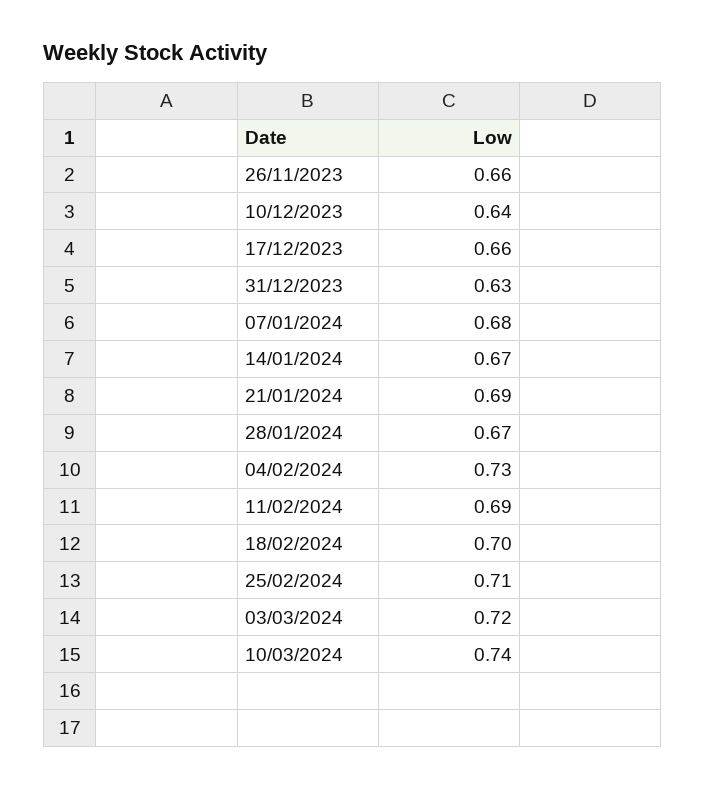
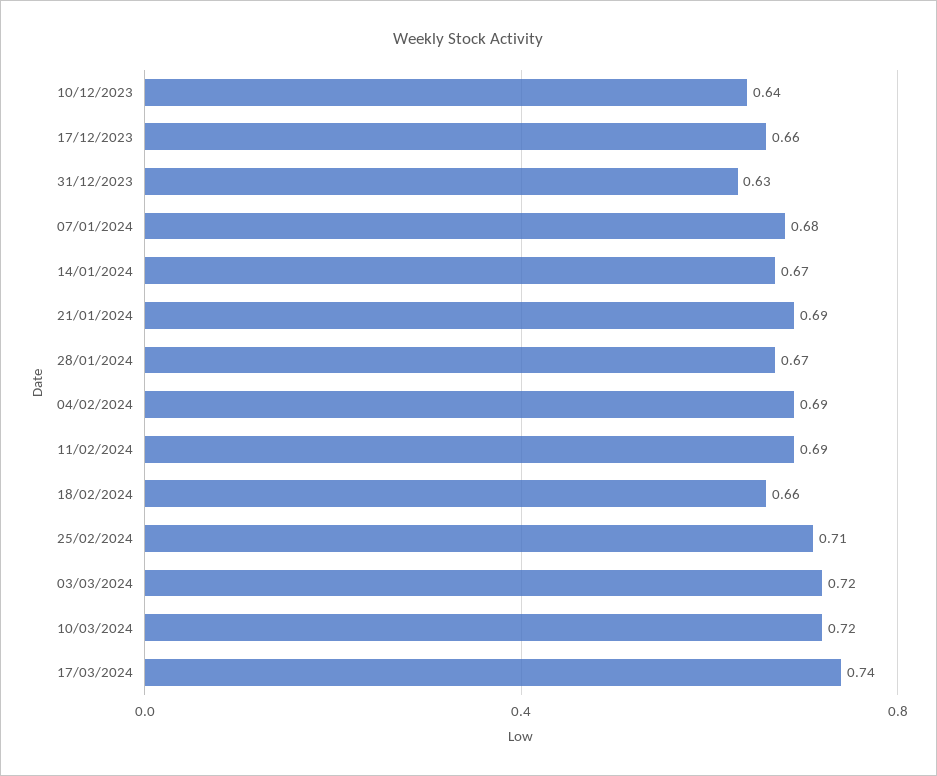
26/11/2023: 0.66 -> none
04/02/2024: 0.73 -> 0.69
18/02/2024: 0.7 -> 0.66
10/03/2024: 0.74 -> 0.72
17/03/2024: none -> 0.74

